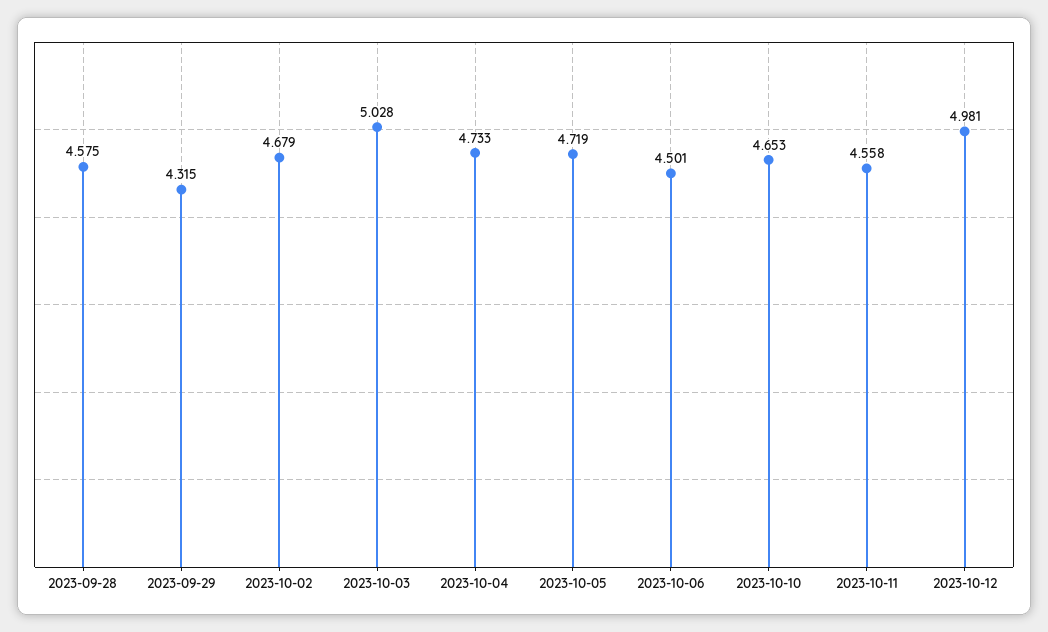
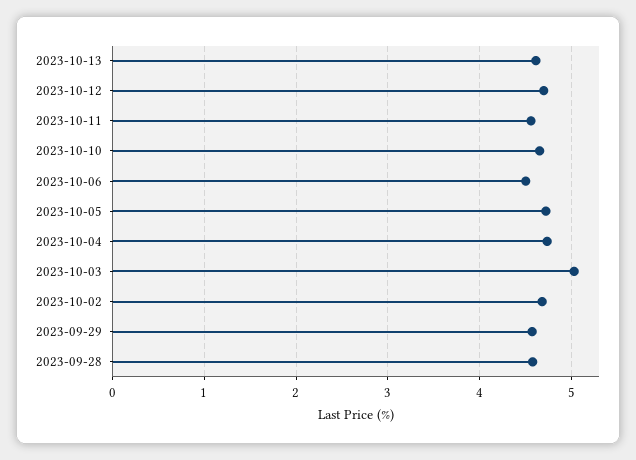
2023-09-29: 4.315 -> 4.6
2023-10-12: 4.981 -> 4.7
2023-10-13: none -> 4.6

